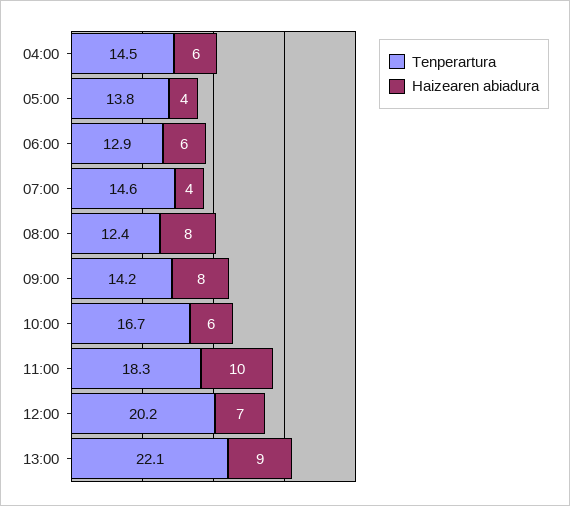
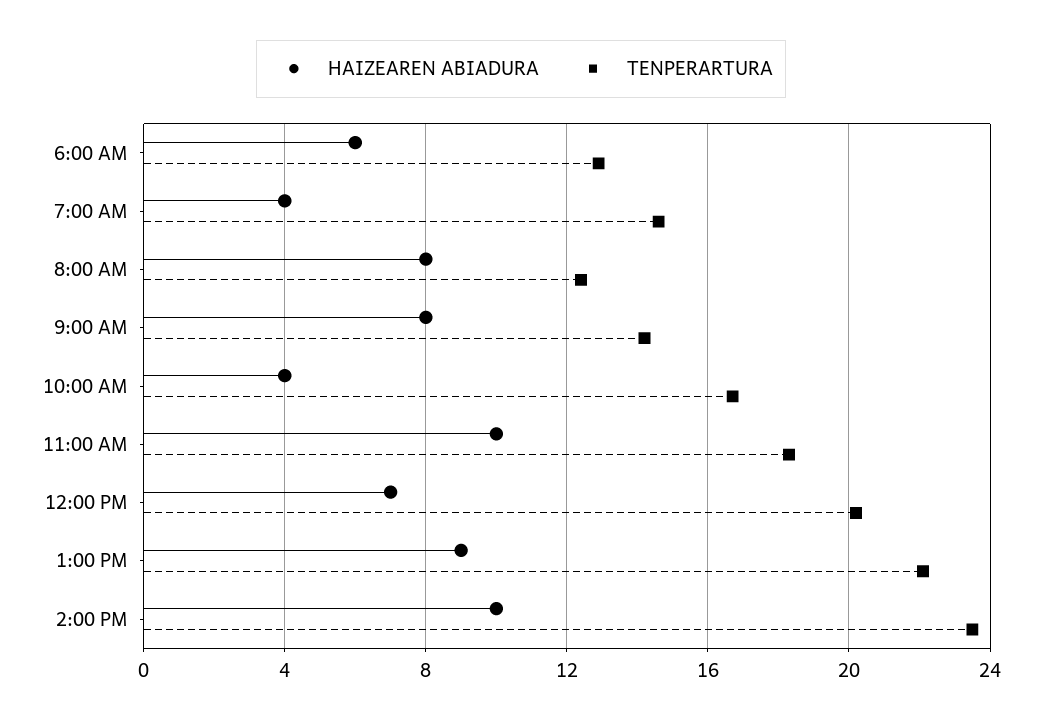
Tenperartura, 04:00: 14.5 -> none
Haizearen abiadura, 04:00: 6 -> none
Tenperartura, 05:00: 13.8 -> none
Haizearen abiadura, 05:00: 4 -> none
Haizearen abiadura, 10:00: 6 -> 4
Haizearen abiadura, 2:00 PM: none -> 10
Tenperartura, 2:00 PM: none -> 23.5

